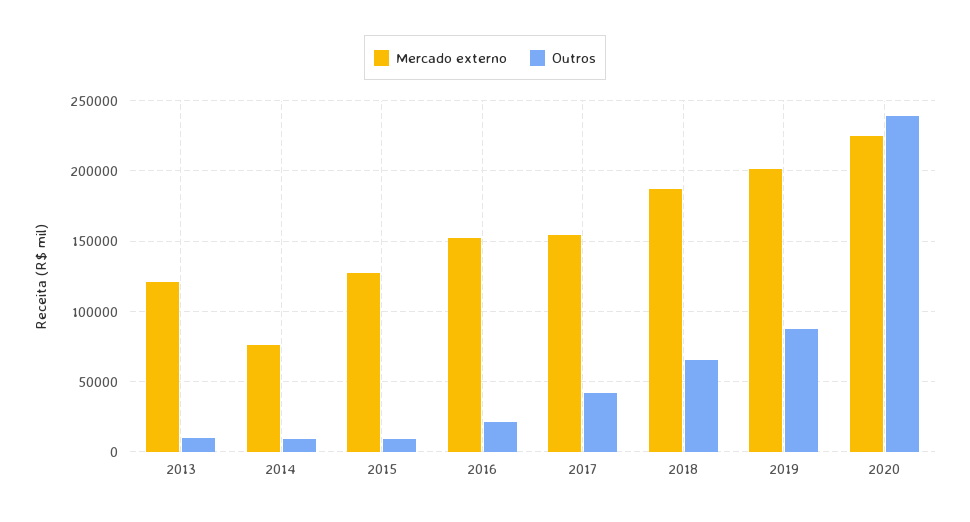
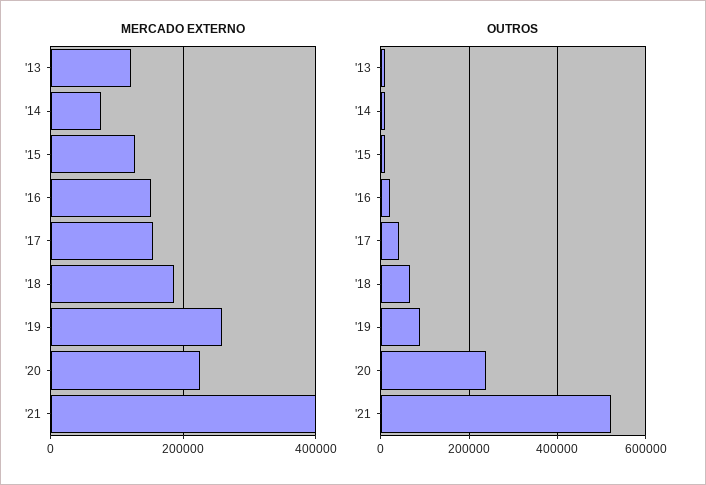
Mercado externo, 2019: 200000 -> 260000
Mercado externo, '21: none -> 400000
Outros, '21: none -> 520000

